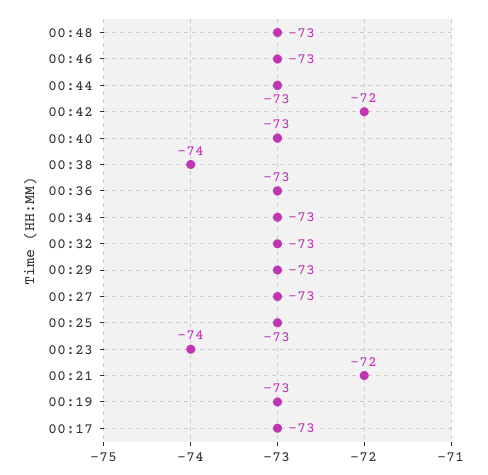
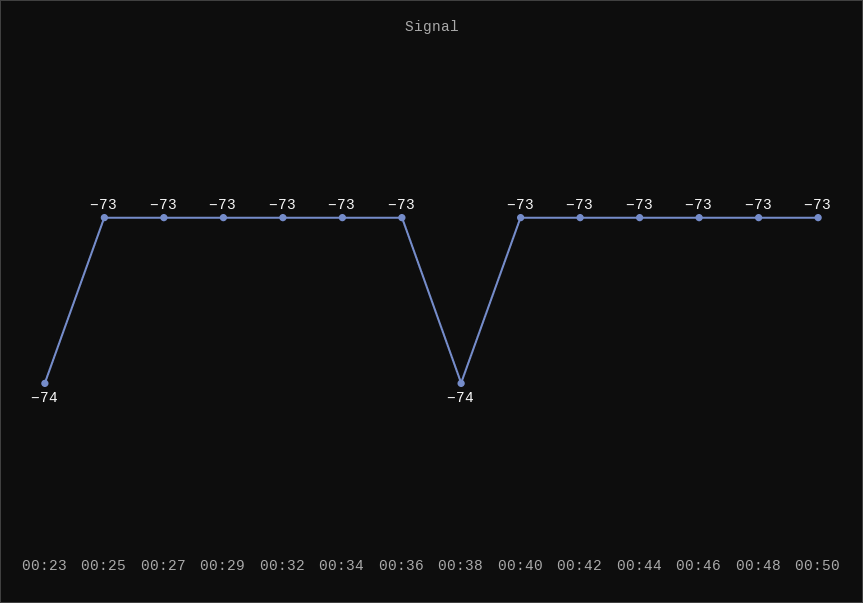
00:42: -72 -> -73
00:21: -72 -> none
00:19: -73 -> none
00:17: -73 -> none
00:50: none -> -73

